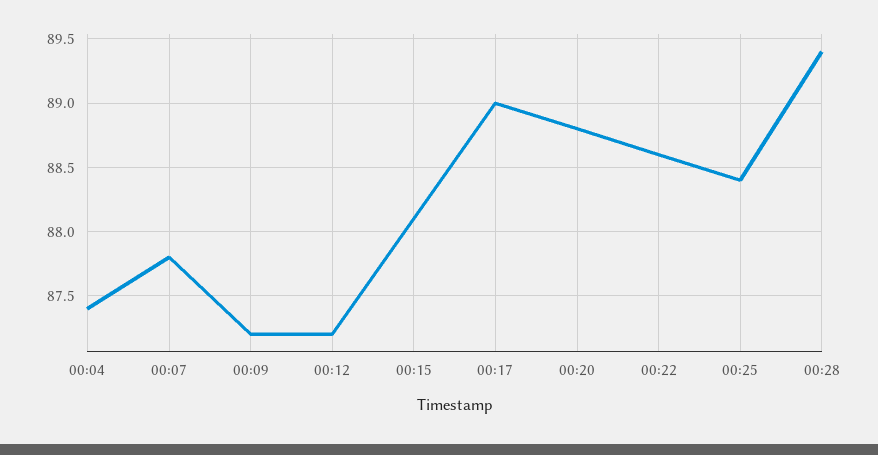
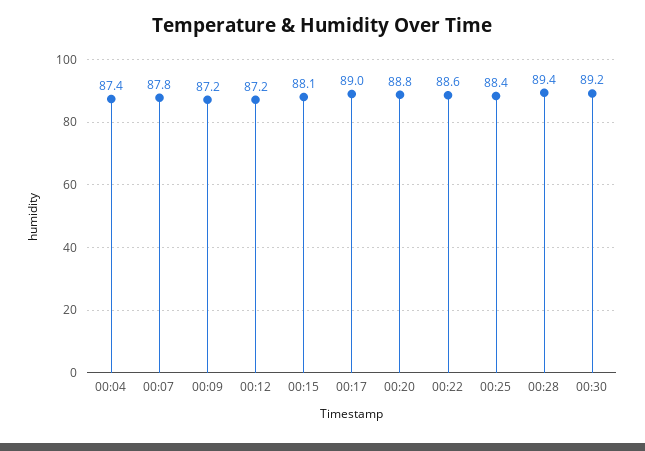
00:30: none -> 89.2

